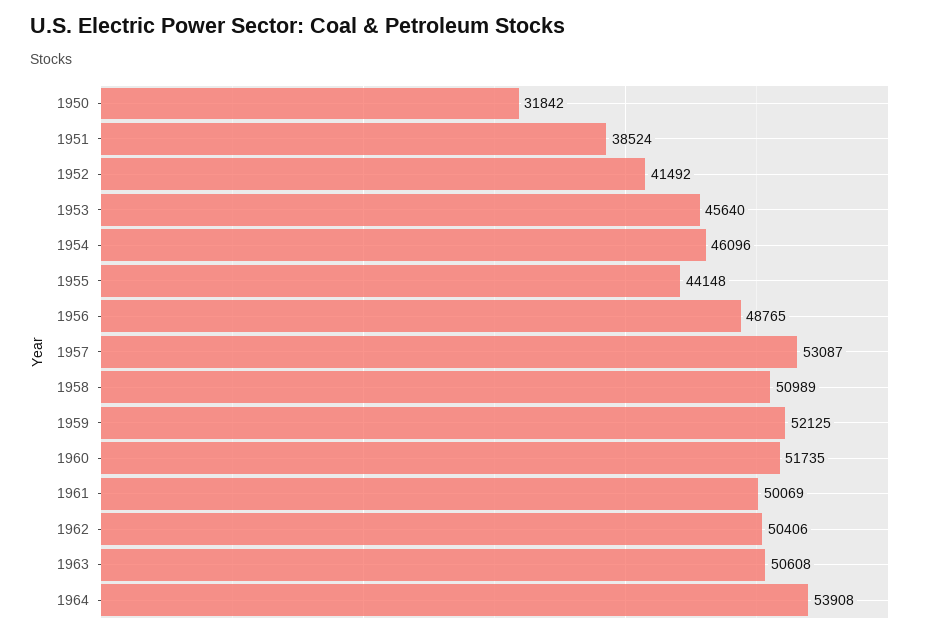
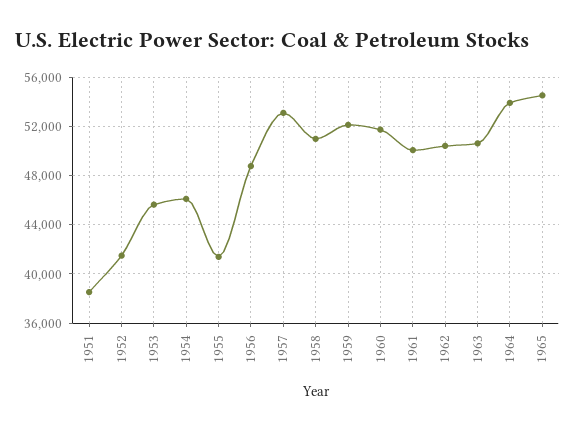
1950: 31842 -> none
1955: 44148 -> 41500
1965: none -> 54500

